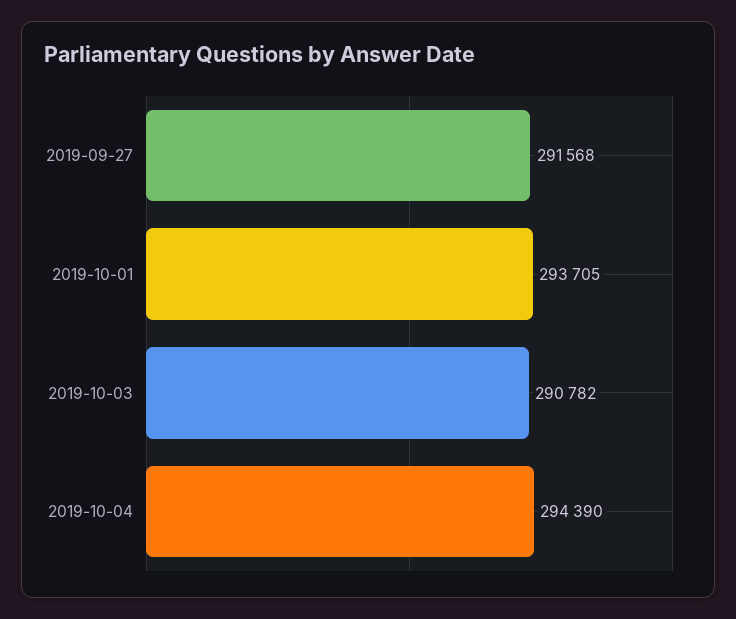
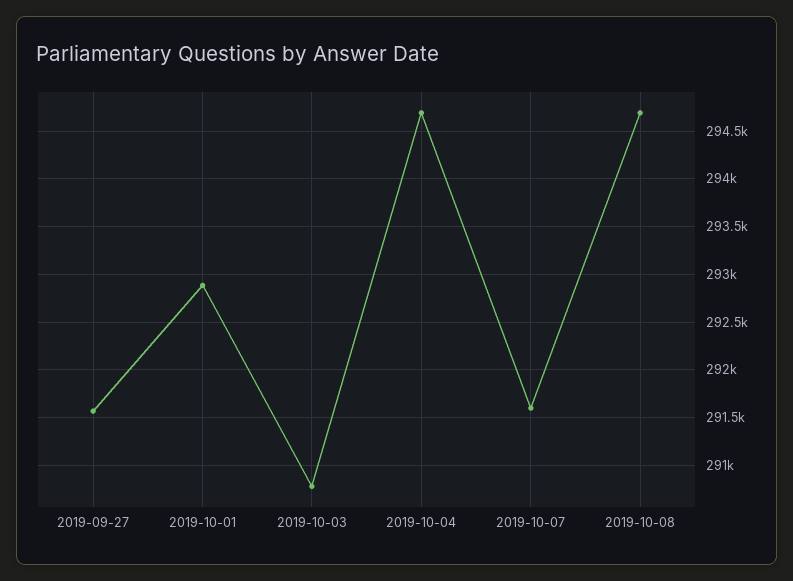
2019-10-01: 293705 -> 292900
2019-10-04: 294390 -> 294700
2019-10-07: none -> 291600
2019-10-08: none -> 294700

